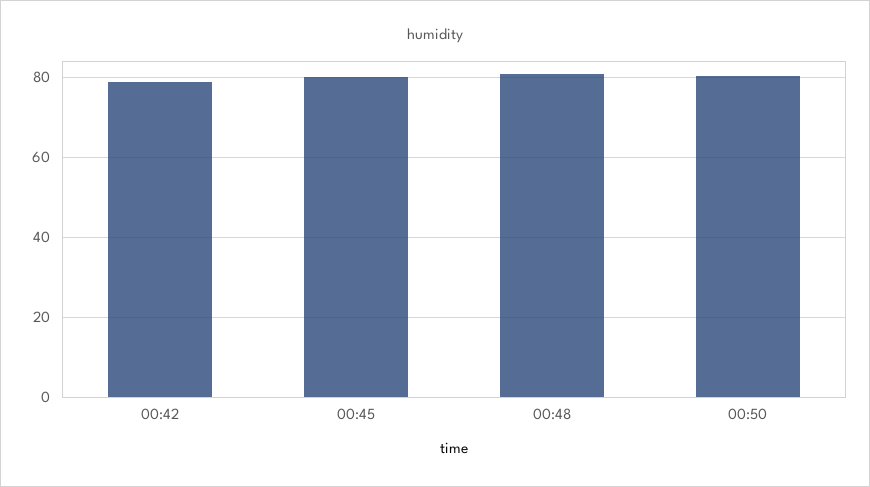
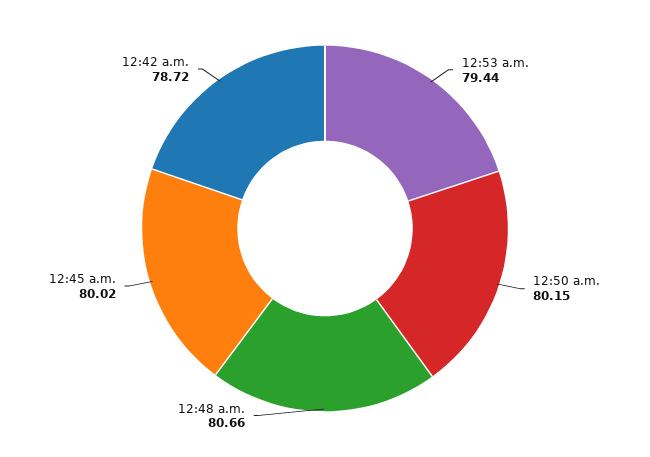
12:53 a.m.: none -> 79.44

